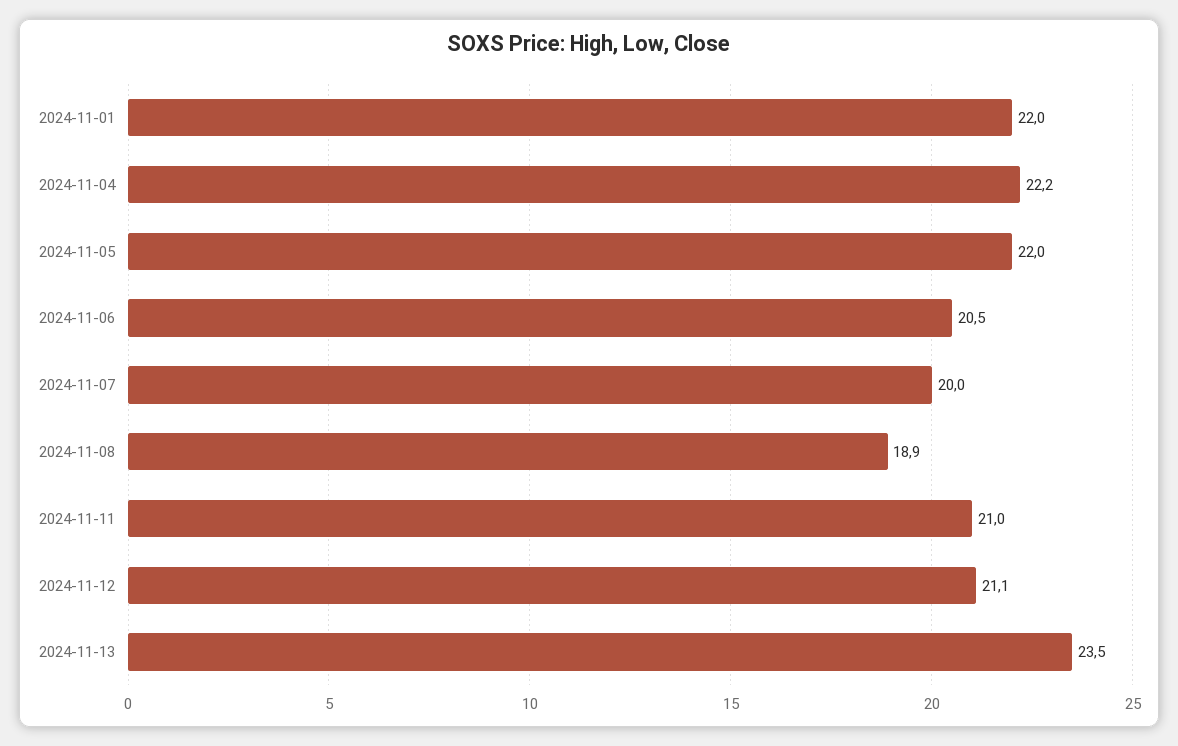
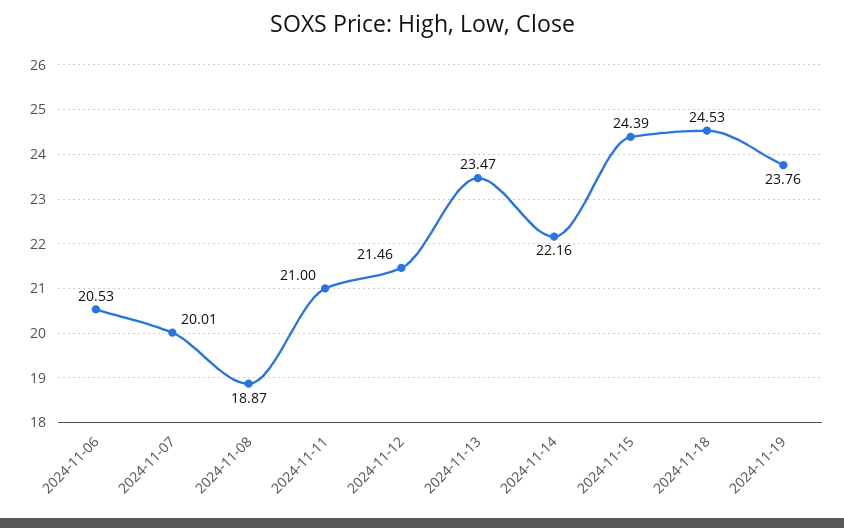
2024-11-01: 22 -> none
2024-11-04: 22.2 -> none
2024-11-05: 22 -> none
2024-11-12: 21.1 -> 21.46
2024-11-14: none -> 22.16
2024-11-15: none -> 24.39
2024-11-18: none -> 24.53
2024-11-19: none -> 23.76

